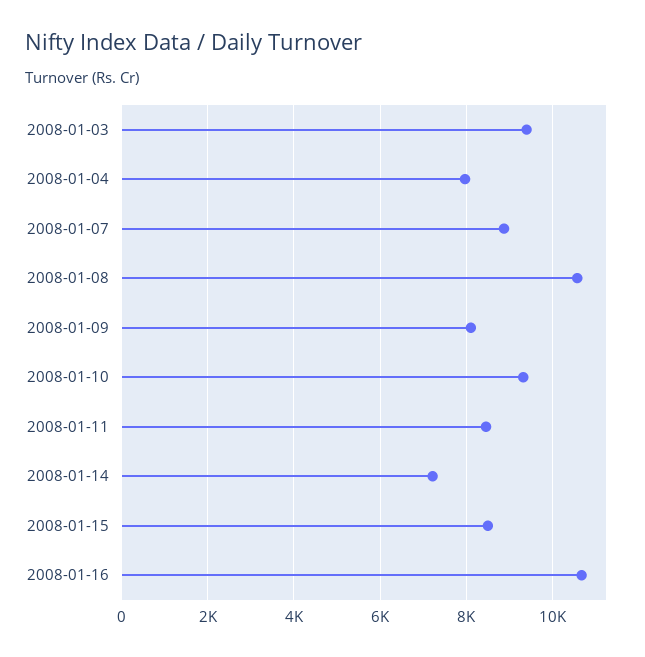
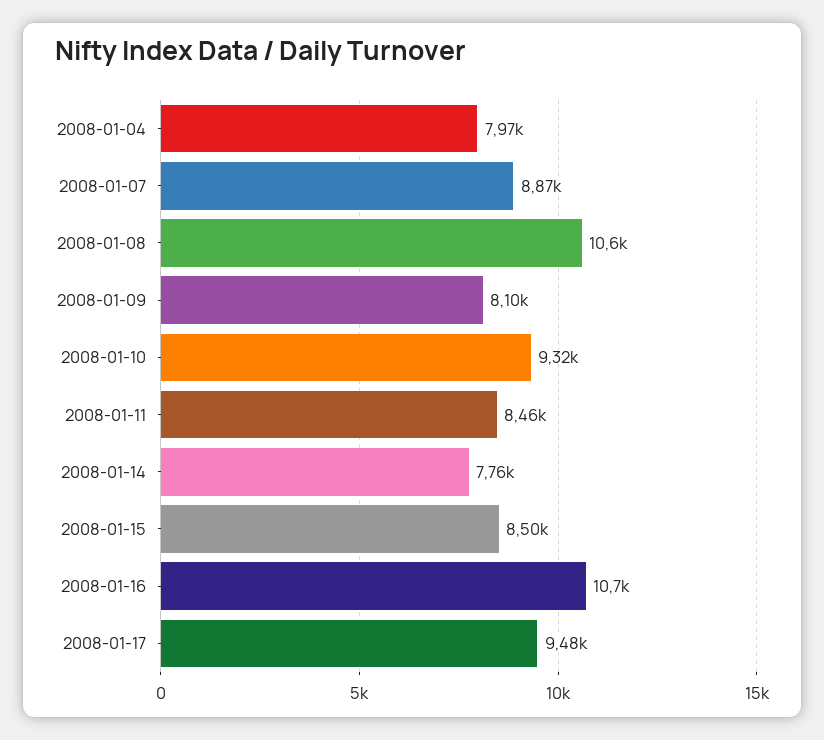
2008-01-03: 9400 -> none
2008-01-14: 7200 -> 7760
2008-01-17: none -> 9480

